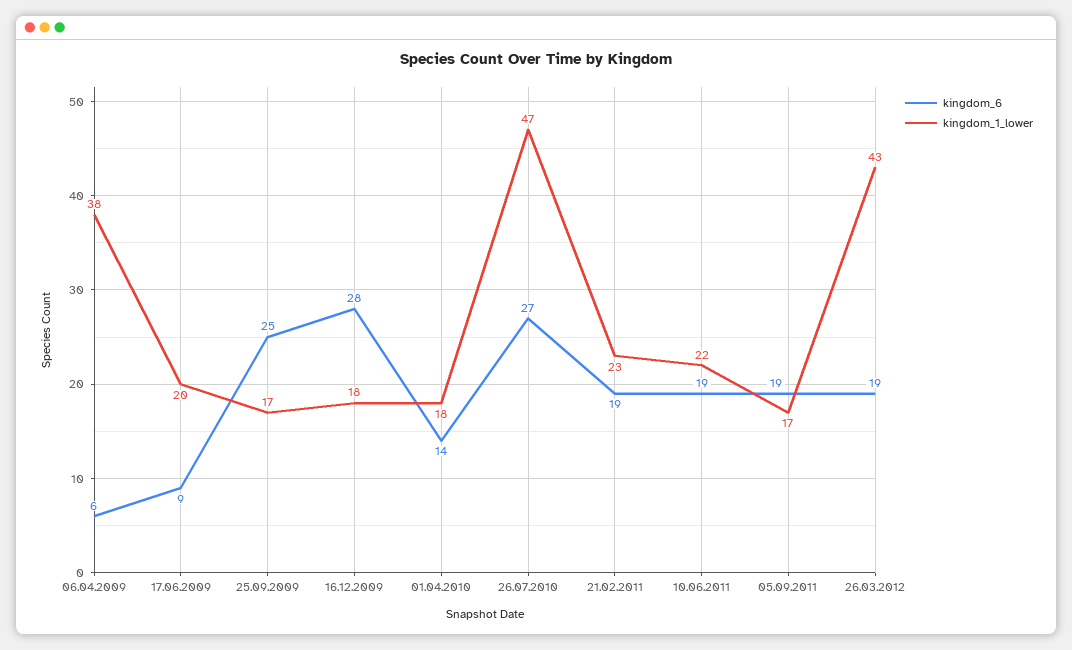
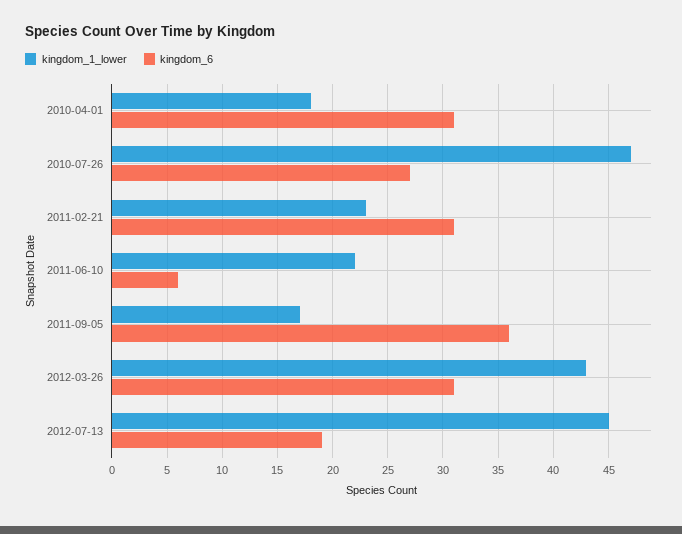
kingdom_6, 06.04.2009: 6 -> none
kingdom_1_lower, 06.04.2009: 38 -> none
kingdom_6, 17.06.2009: 9 -> none
kingdom_1_lower, 17.06.2009: 20 -> none
kingdom_6, 25.09.2009: 25 -> none
kingdom_1_lower, 25.09.2009: 17 -> none
kingdom_6, 16.12.2009: 28 -> none
kingdom_1_lower, 16.12.2009: 18 -> none
kingdom_6, 01.04.2010: 14 -> 31
kingdom_6, 21.02.2011: 19 -> 31
kingdom_6, 10.06.2011: 19 -> 6
kingdom_6, 05.09.2011: 19 -> 36
kingdom_6, 26.03.2012: 19 -> 31
kingdom_1_lower, 2012-07-13: none -> 45
kingdom_6, 2012-07-13: none -> 19

